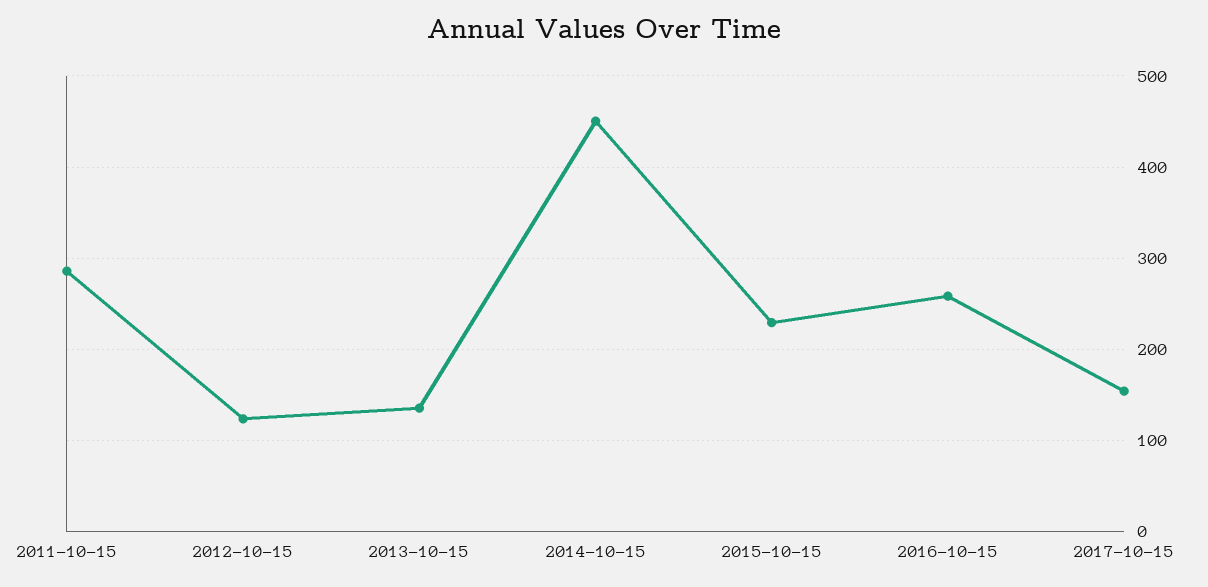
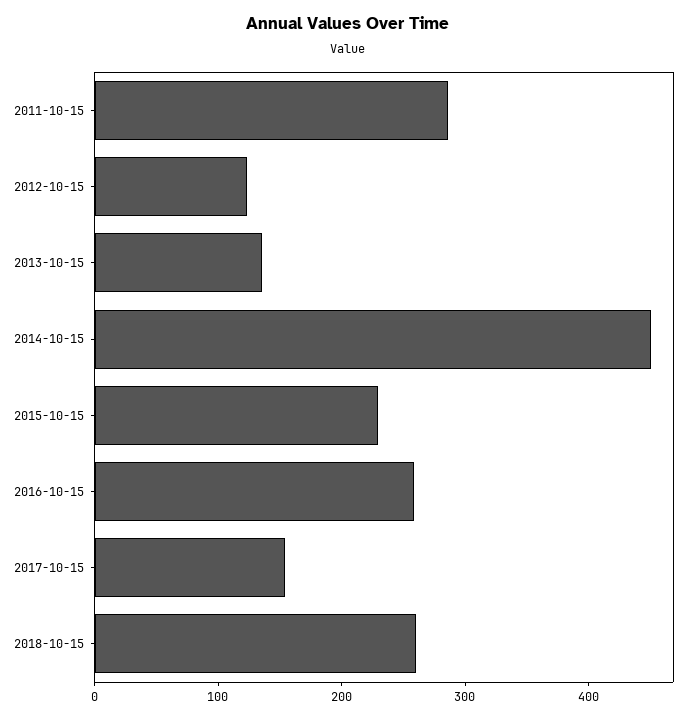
2018-10-15: none -> 260

